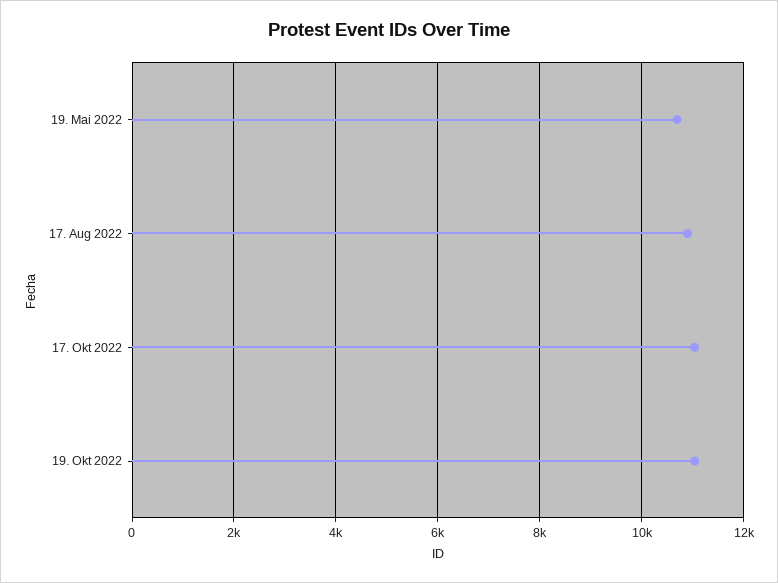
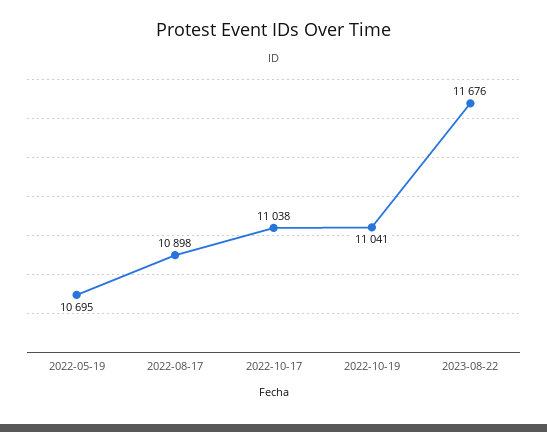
2023-08-22: none -> 11676

